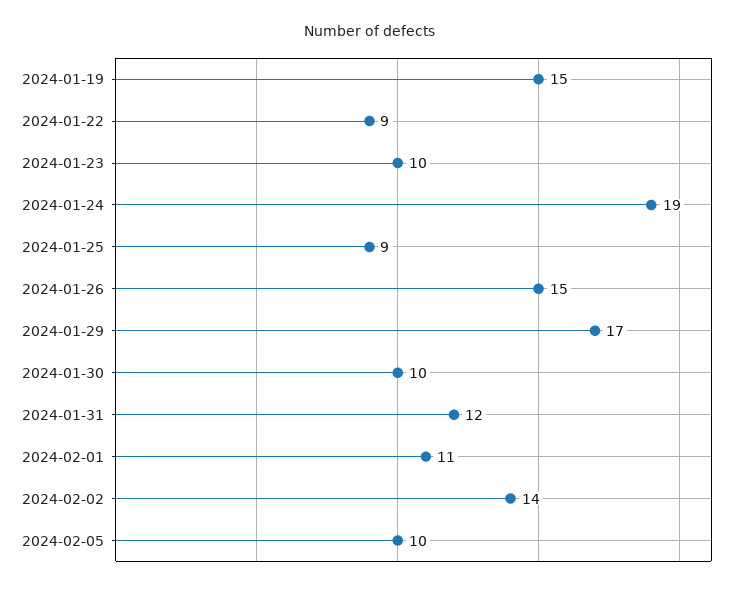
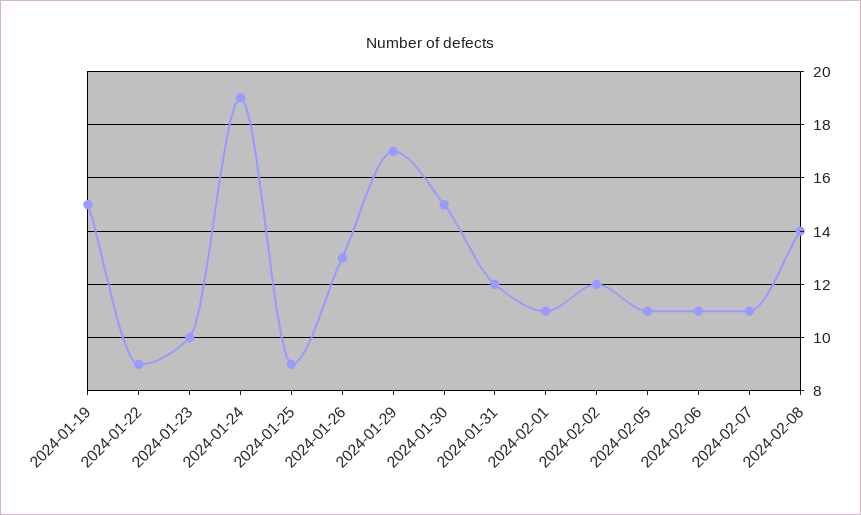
2024-01-26: 15 -> 13
2024-01-30: 10 -> 15
2024-02-02: 14 -> 12
2024-02-05: 10 -> 11
2024-02-06: none -> 11
2024-02-07: none -> 11
2024-02-08: none -> 14

